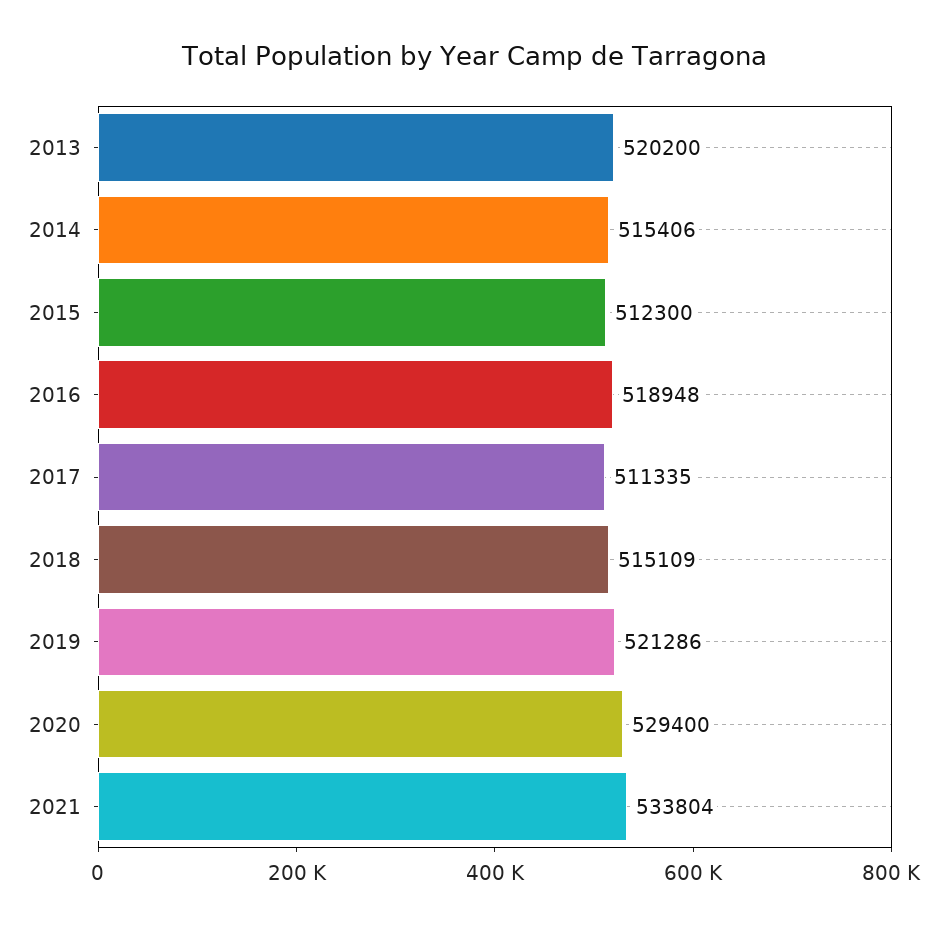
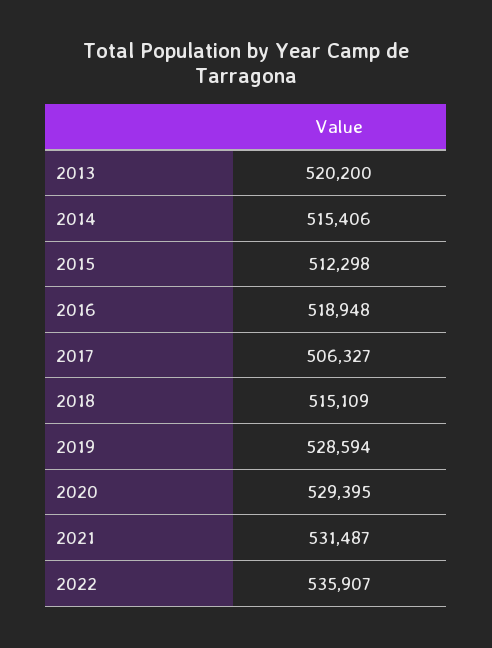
2015: 512300 -> 512298
2017: 511335 -> 506327
2019: 521286 -> 528594
2020: 529400 -> 529395
2021: 533804 -> 531487
2022: none -> 535907

